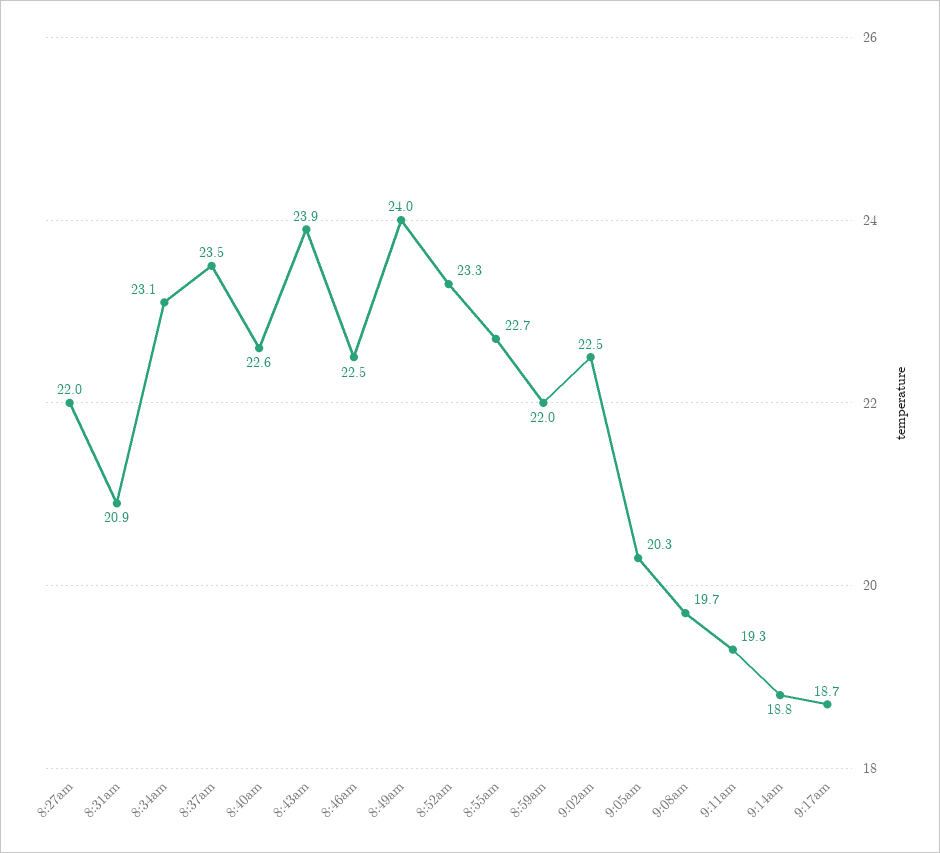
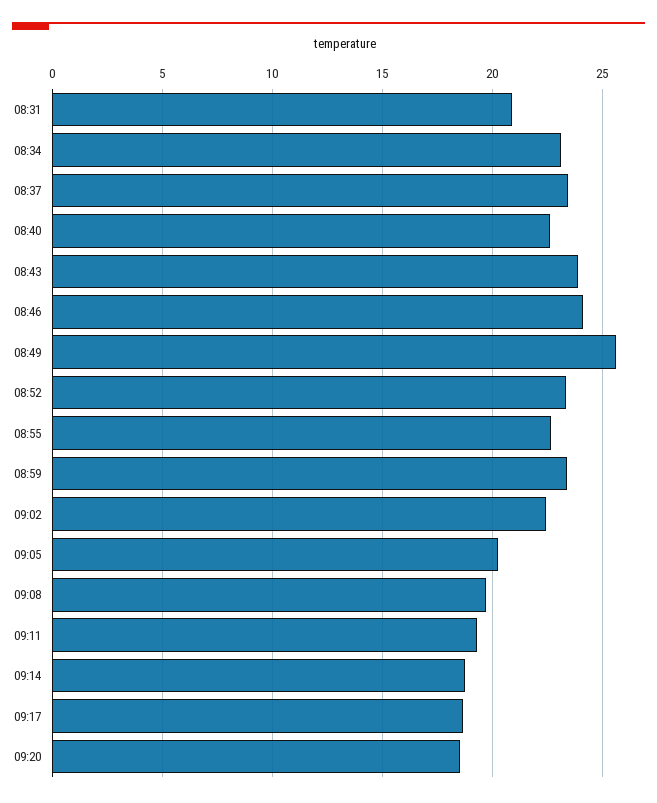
8:27am: 22 -> none
8:46am: 22.5 -> 24
8:49am: 24 -> 25.5
8:59am: 22 -> 23.5
09:20: none -> 18.5

